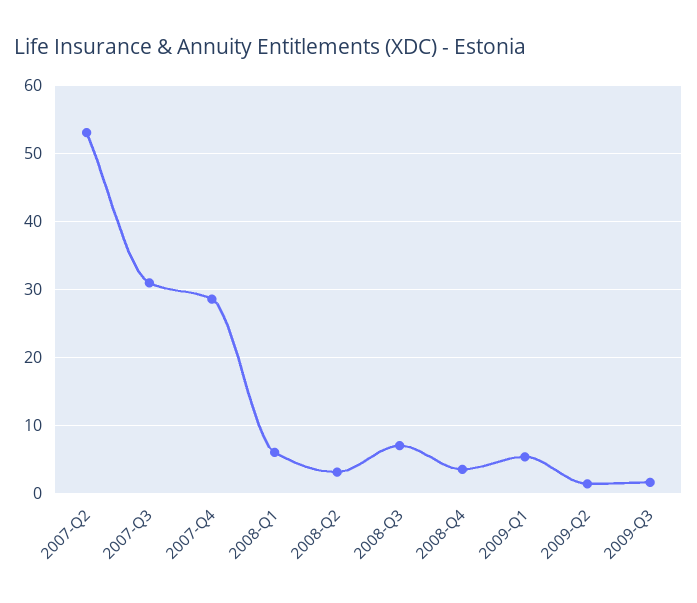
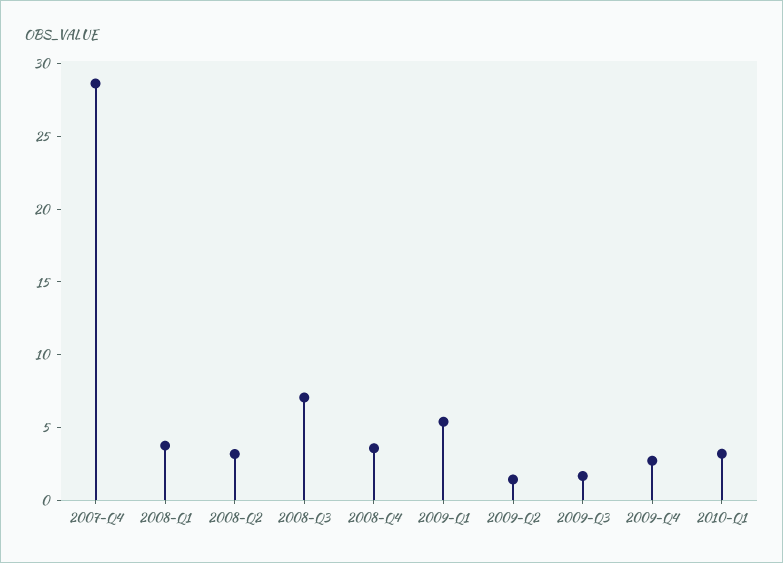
2007-Q2: 53 -> none
2007-Q3: 31 -> none
2008-Q1: 6 -> 4
2009-Q4: none -> 3
2010-Q1: none -> 3

